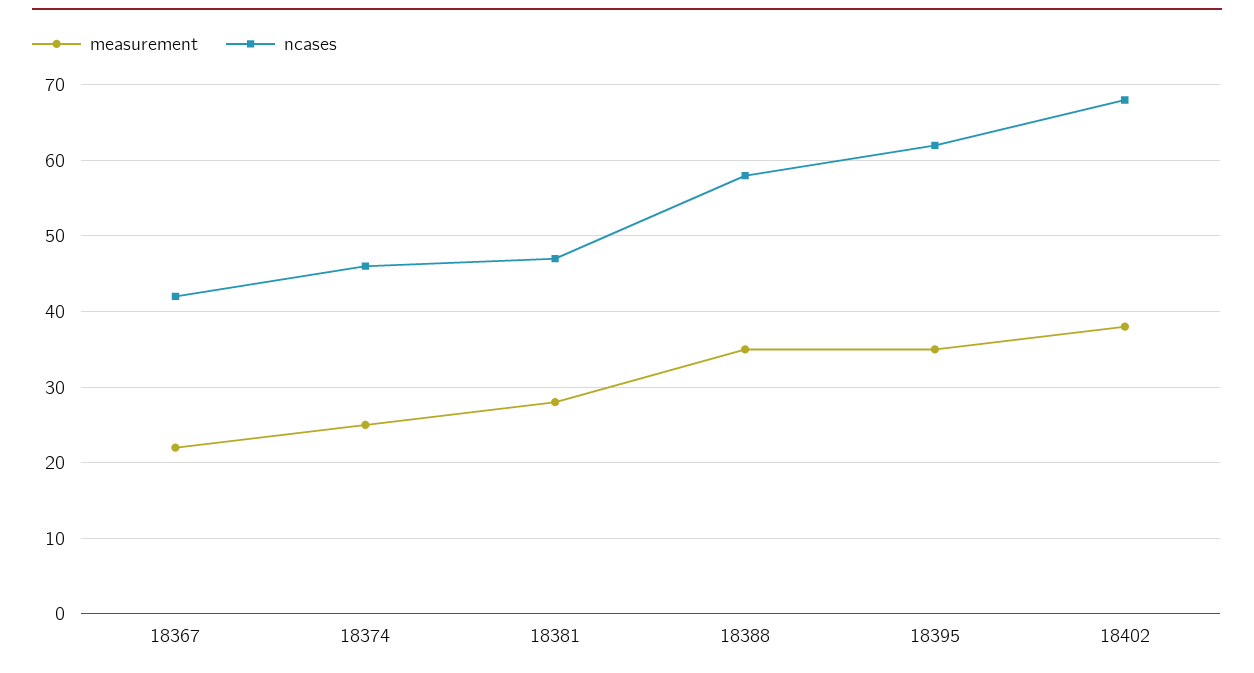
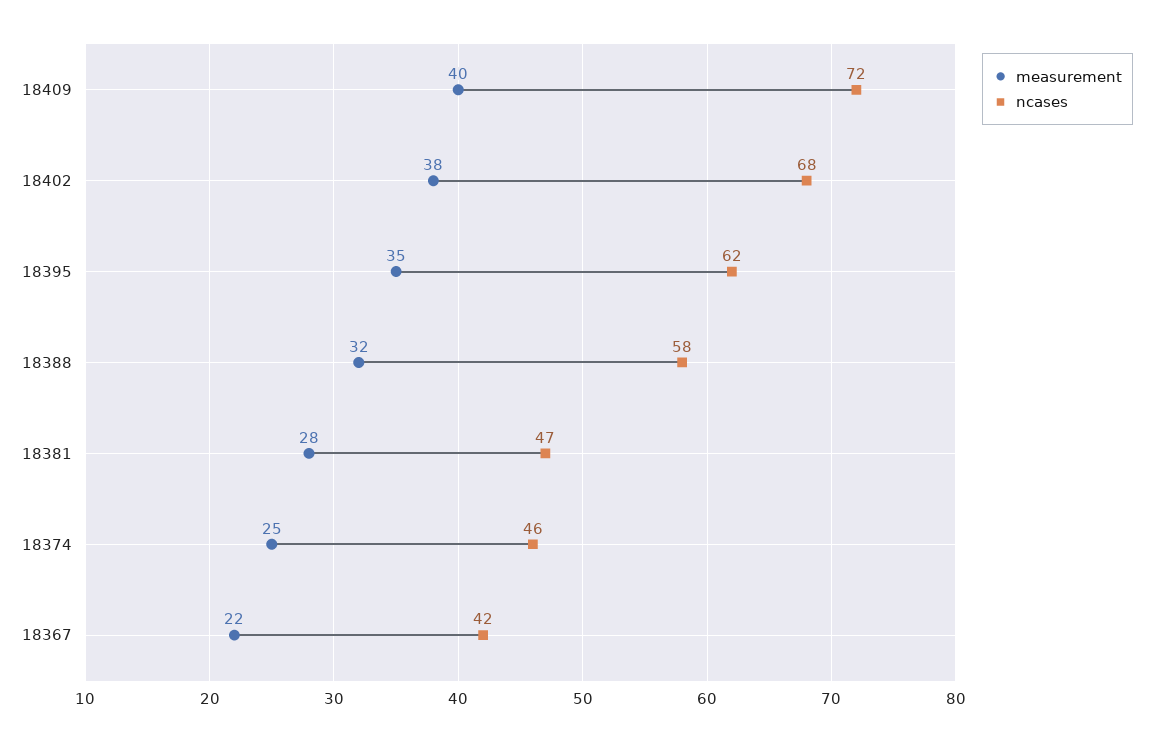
measurement, 18388: 35 -> 32
measurement, 18409: none -> 40
ncases, 18409: none -> 72

